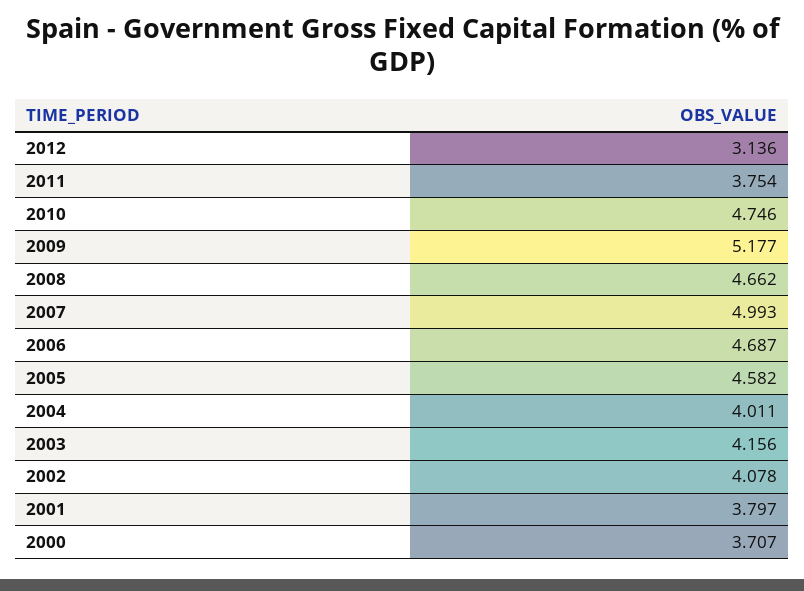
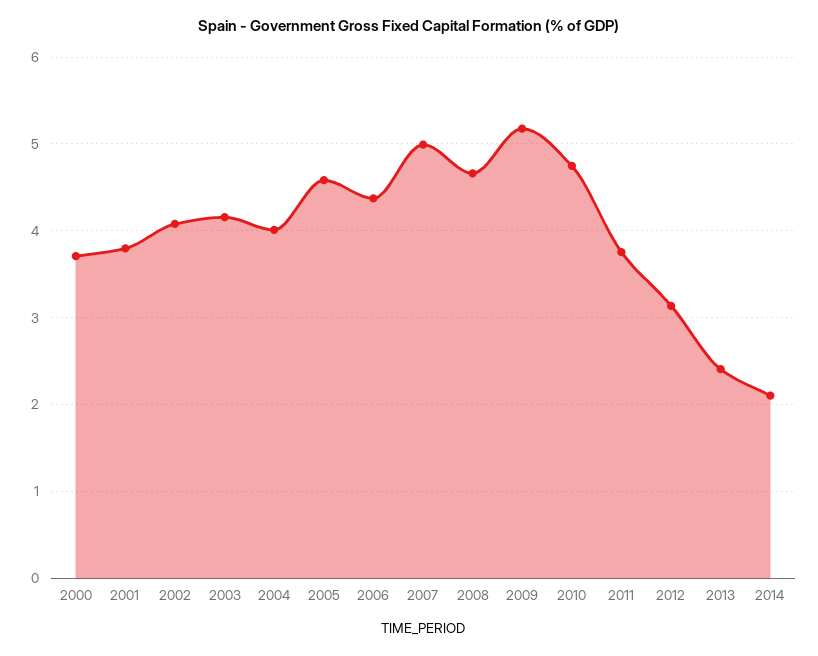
2006: 4.687 -> 4.4
2013: none -> 2.4
2014: none -> 2.1

